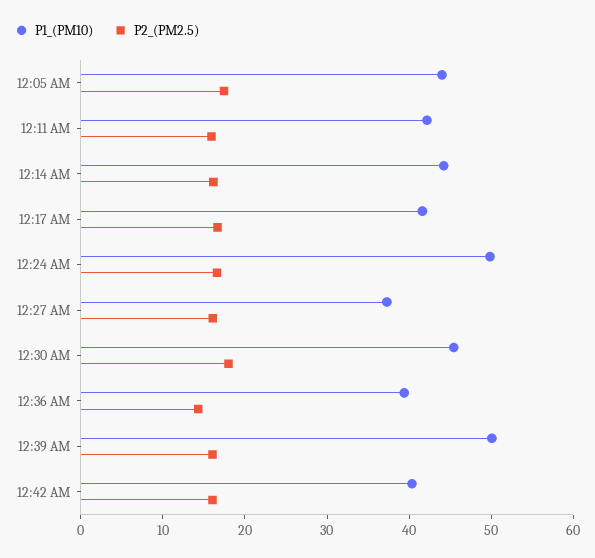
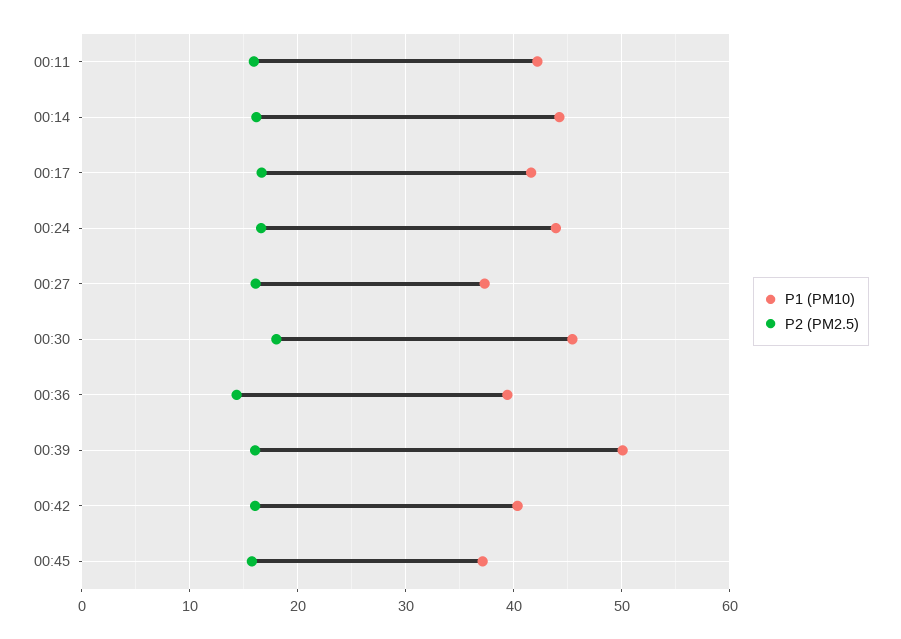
P1_(PM10), 12:05 AM: 44 -> none
P2_(PM2.5), 12:05 AM: 18 -> none
P1_(PM10), 12:24 AM: 50 -> 44
P1_(PM10), 00:45: none -> 37
P2_(PM2.5), 00:45: none -> 16

